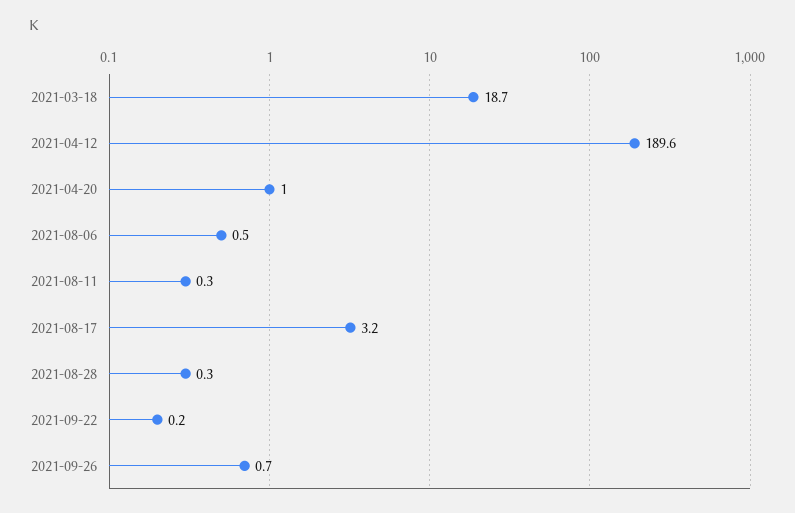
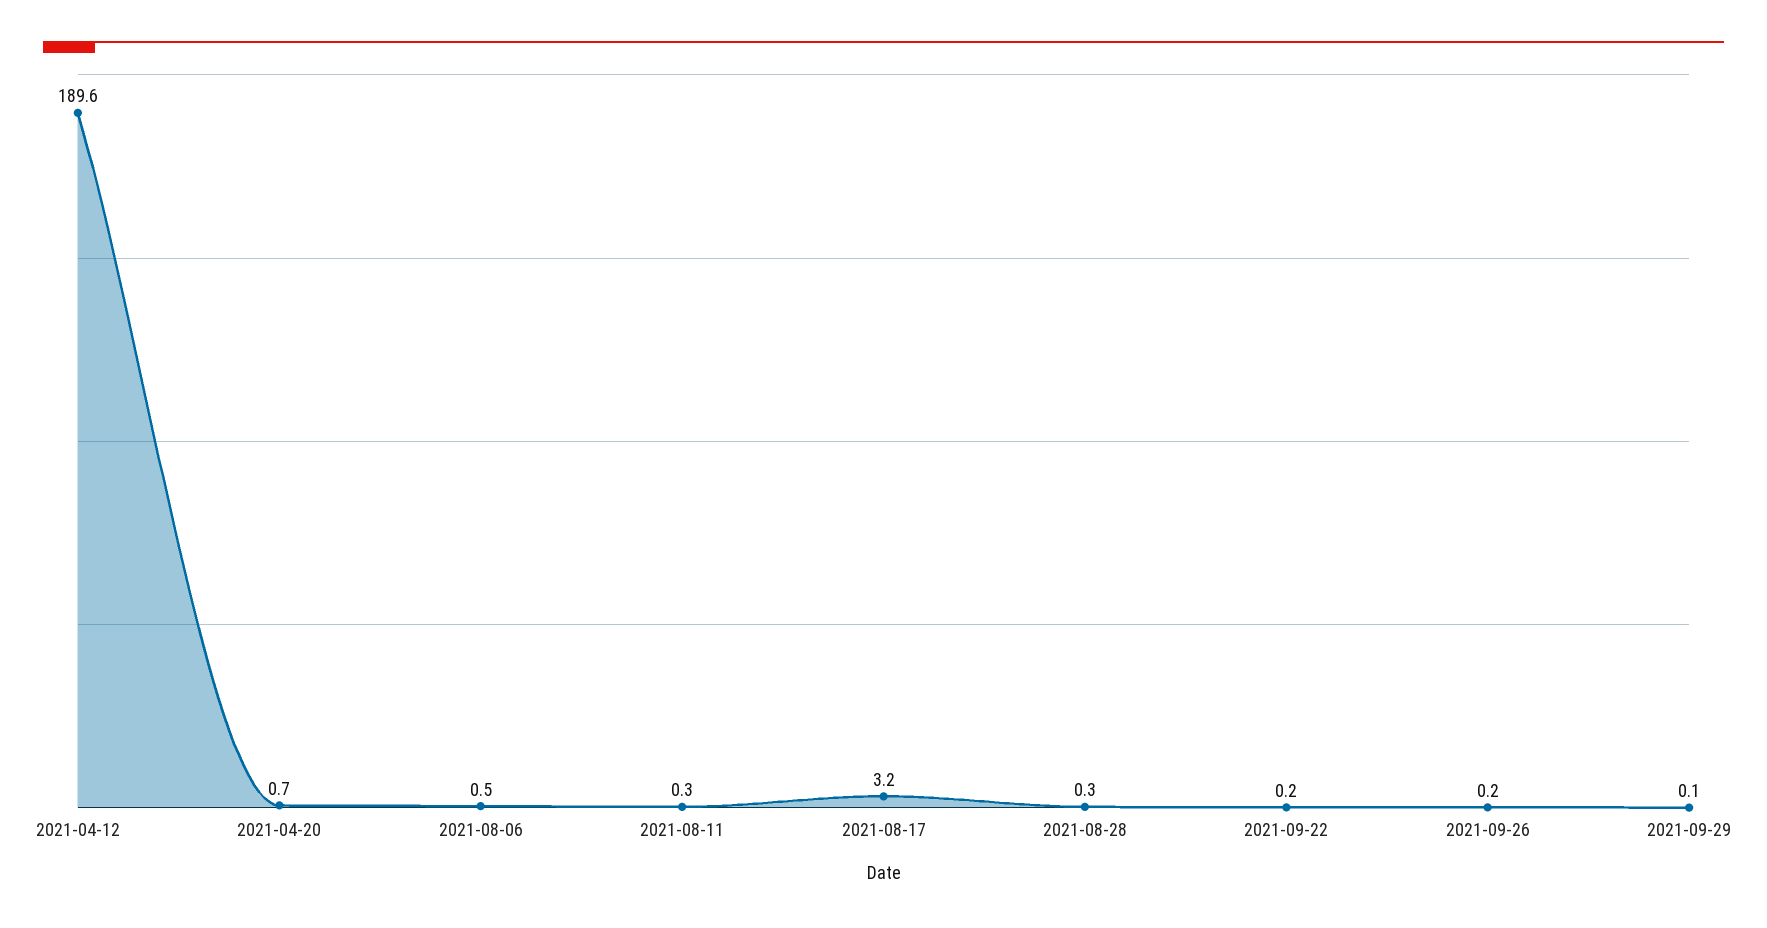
2021-03-18: 18.7 -> none
2021-04-20: 1 -> 0.7
2021-09-26: 0.7 -> 0.2
2021-09-29: none -> 0.1

